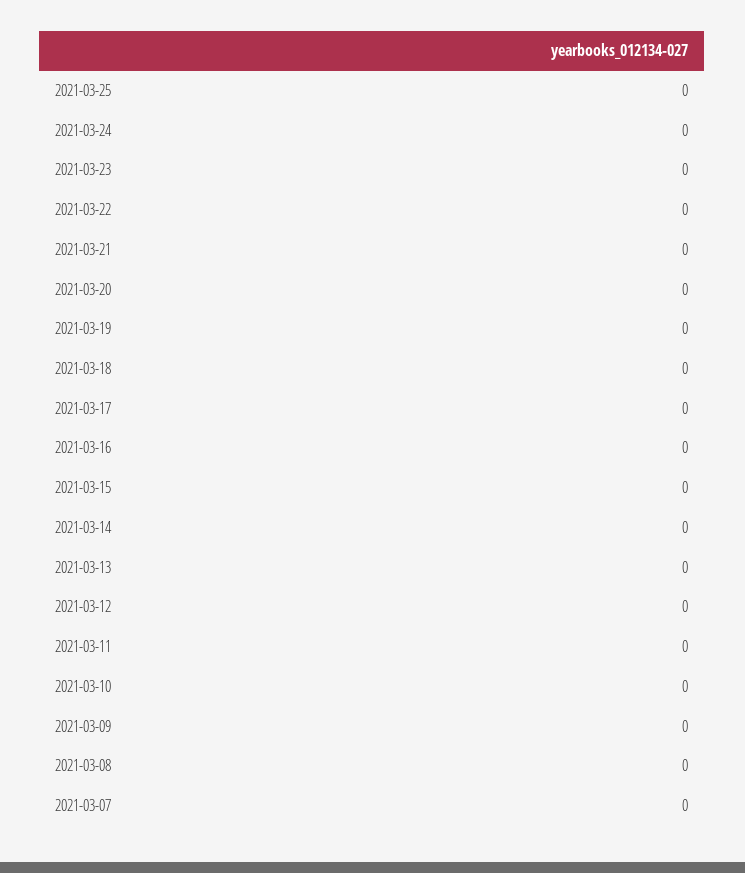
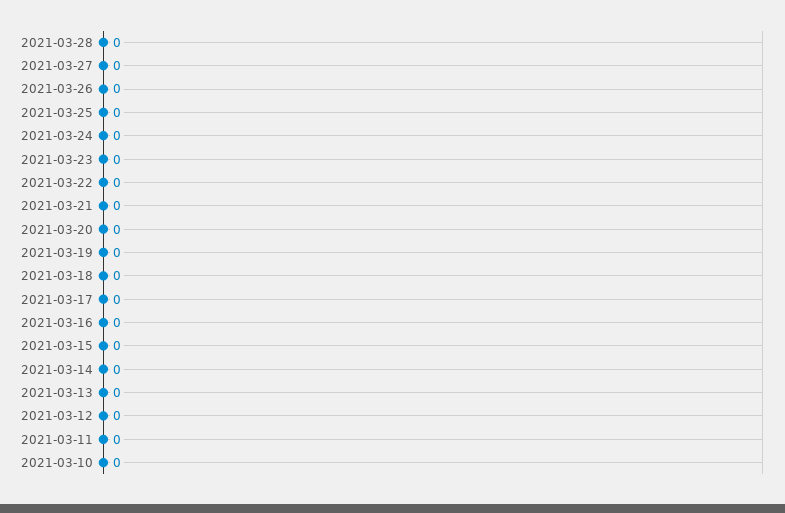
2021-03-09: 0 -> none
2021-03-08: 0 -> none
2021-03-07: 0 -> none
2021-03-28: none -> 0
2021-03-27: none -> 0
2021-03-26: none -> 0

